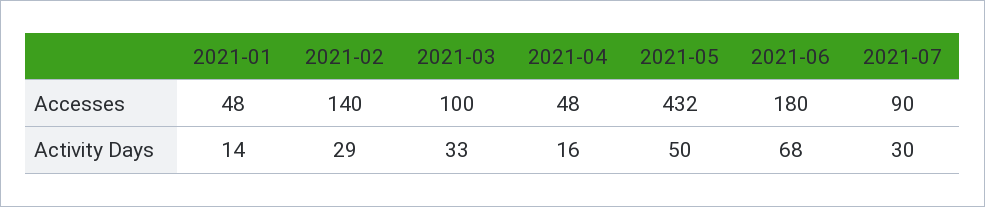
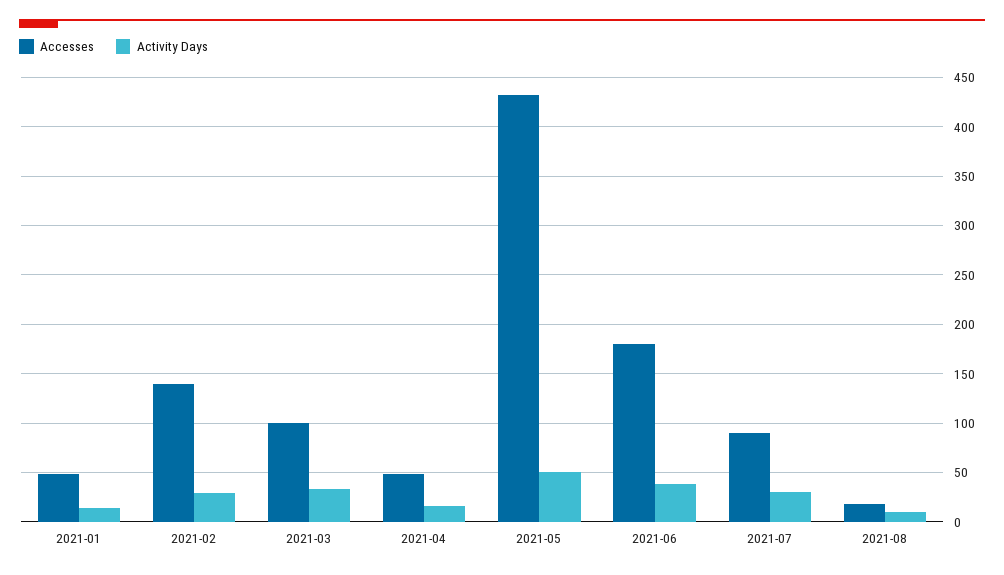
Activity Days, 2021-06: 68 -> 40
Accesses, 2021-08: none -> 20
Activity Days, 2021-08: none -> 10

